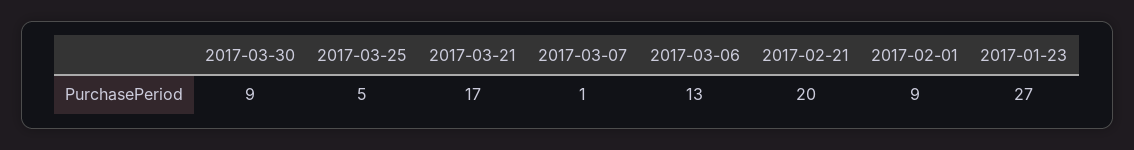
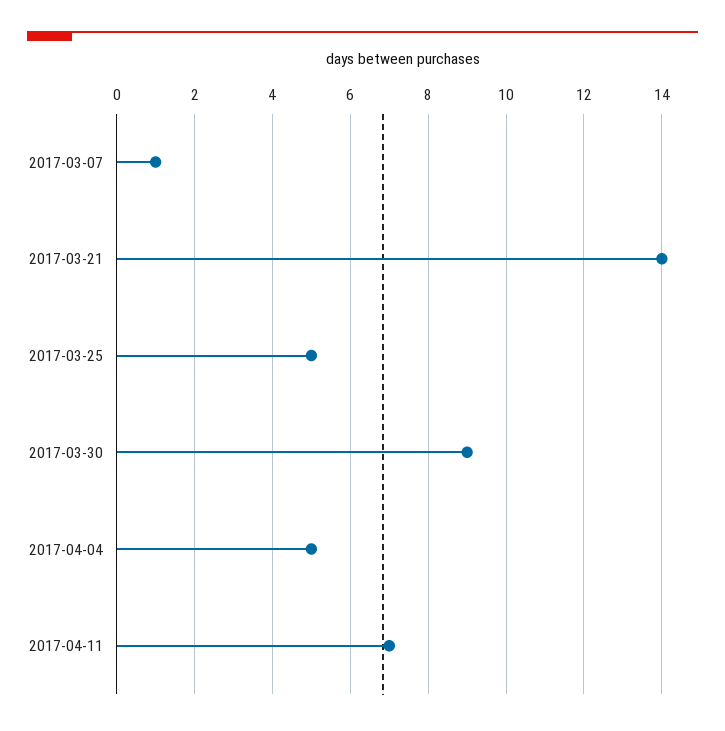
2017-03-21: 17 -> 14
2017-03-06: 13 -> none
2017-02-21: 20 -> none
2017-02-01: 9 -> none
2017-01-23: 27 -> none
2017-04-04: none -> 5
2017-04-11: none -> 7

